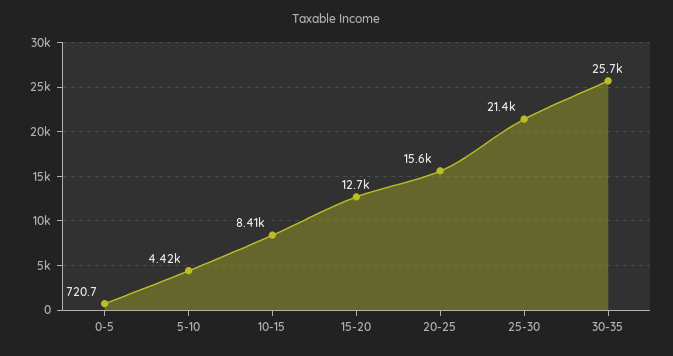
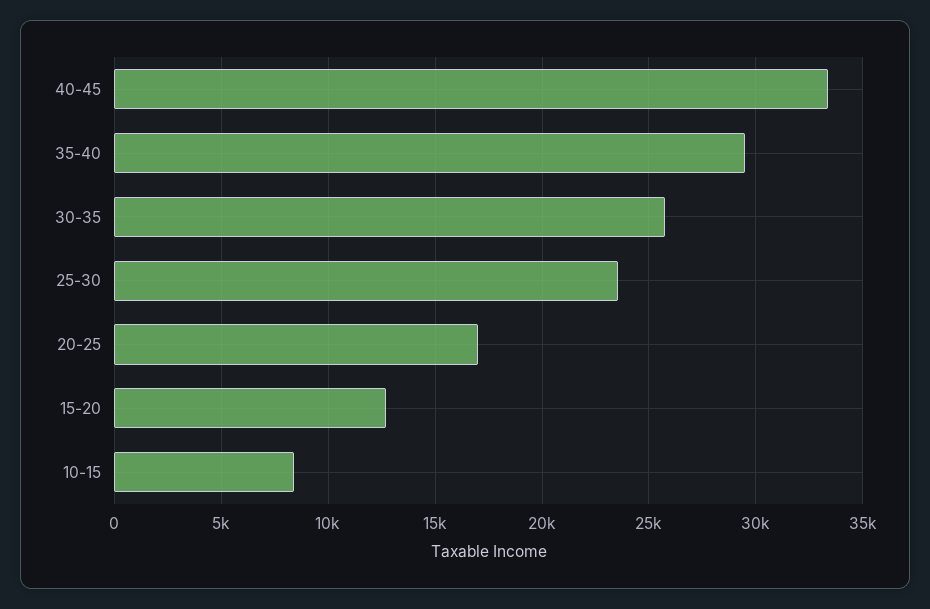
0-5: 720.7 -> none
5-10: 4420 -> none
20-25: 15600 -> 17000
25-30: 21400 -> 23500
40-45: none -> 33500
35-40: none -> 29500

